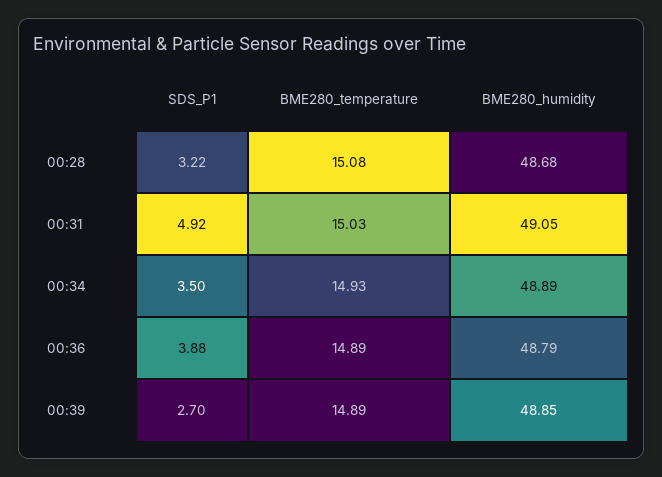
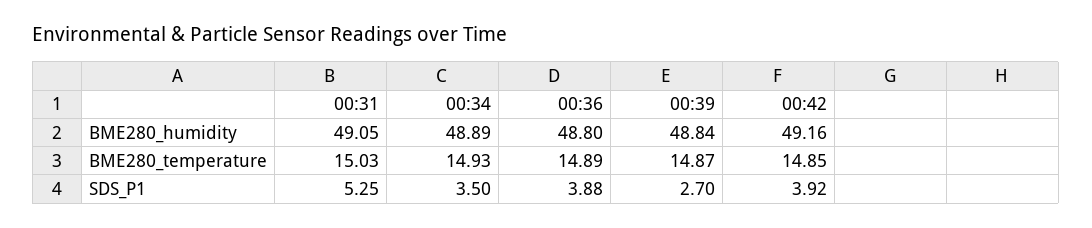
SDS_P1, 00:28: 3.22 -> none
BME280_temperature, 00:28: 15.08 -> none
BME280_humidity, 00:28: 48.68 -> none
SDS_P1, 00:31: 4.92 -> 5.25
BME280_humidity, 00:36: 48.79 -> 48.8
BME280_temperature, 00:39: 14.89 -> 14.87
BME280_humidity, 00:39: 48.85 -> 48.84
BME280_humidity, 00:42: none -> 49.16
BME280_temperature, 00:42: none -> 14.85
SDS_P1, 00:42: none -> 3.92

